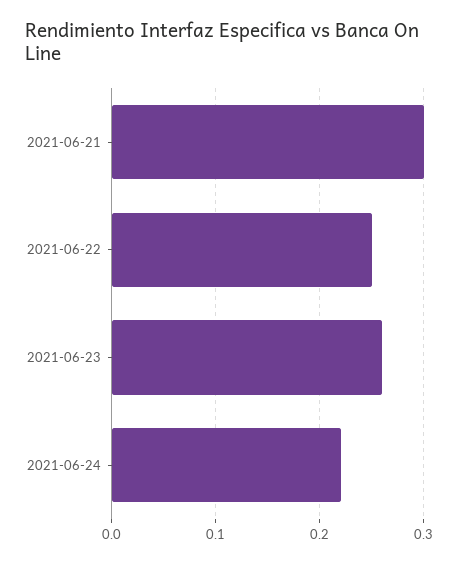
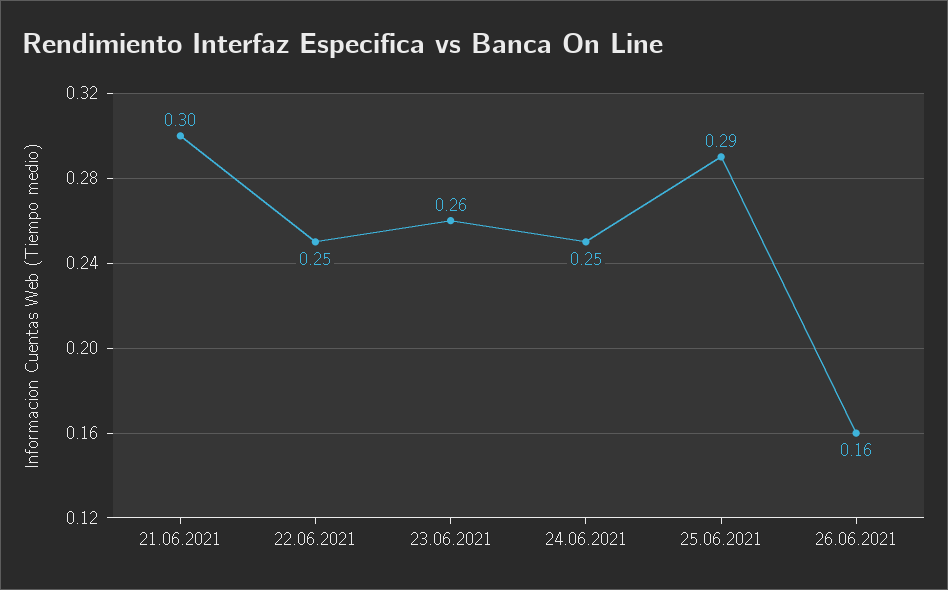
2021-06-24: 0.22 -> 0.25
25.06.2021: none -> 0.29
26.06.2021: none -> 0.16

